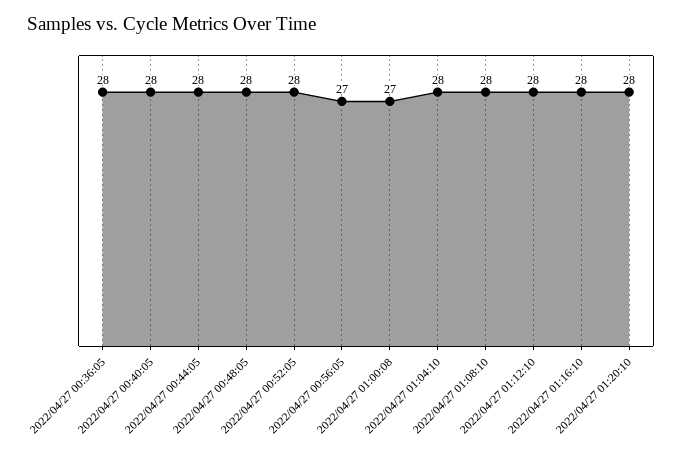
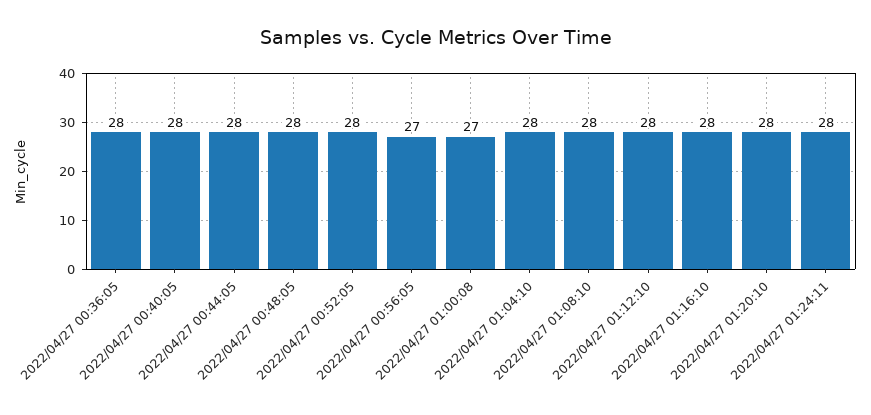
2022/04/27 01:24:11: none -> 28

